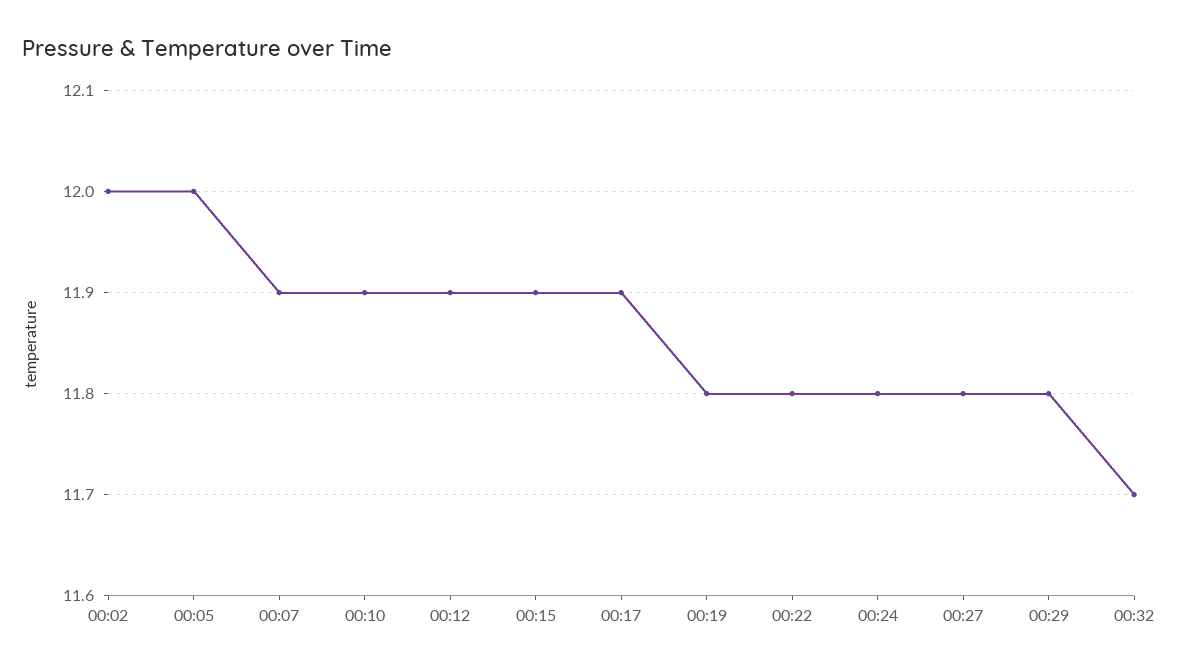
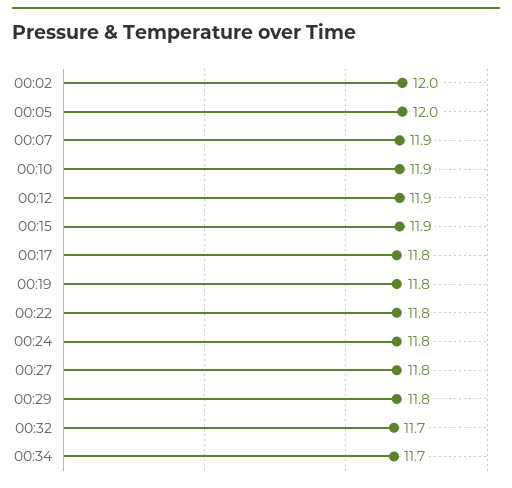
00:17: 11.9 -> 11.8
00:34: none -> 11.7

